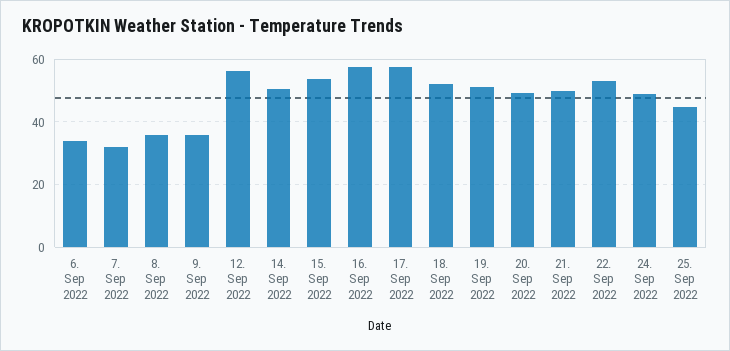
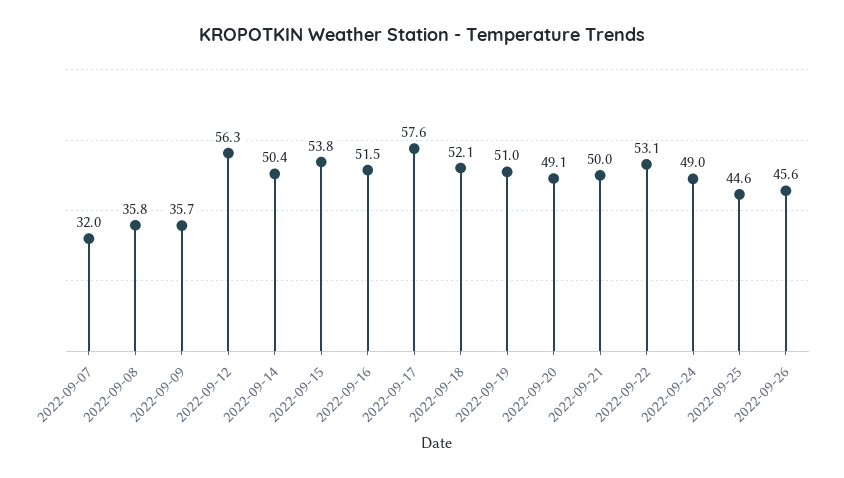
6. Sep 2022: 34 -> none
16. Sep 2022: 58 -> 51.5
2022-09-26: none -> 45.6

